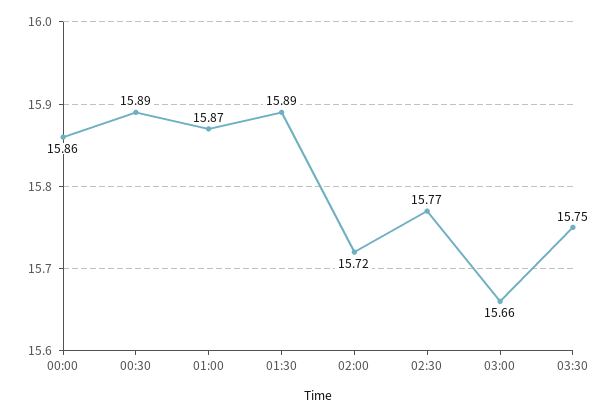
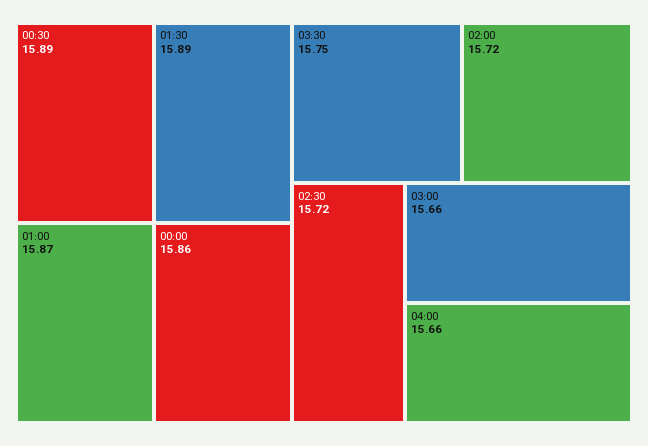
02:30: 15.77 -> 15.72
04:00: none -> 15.66

